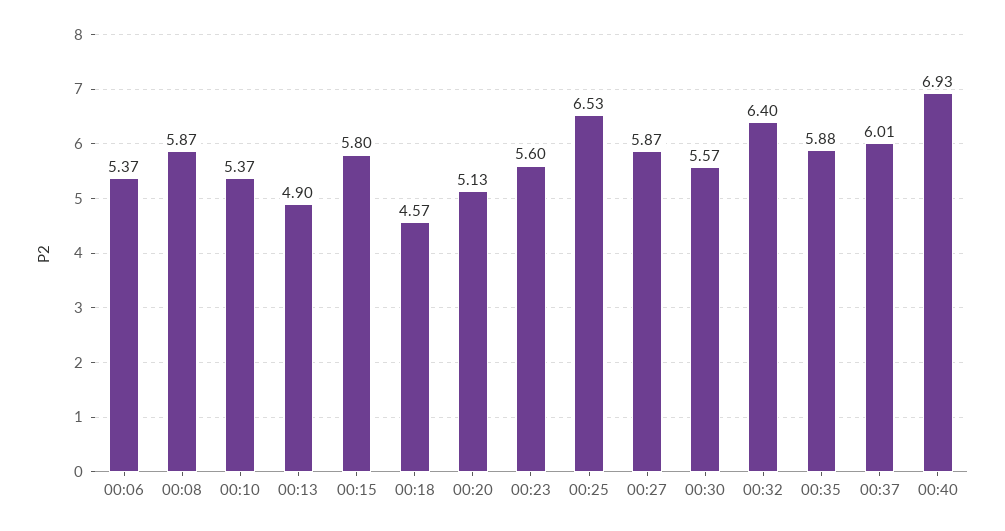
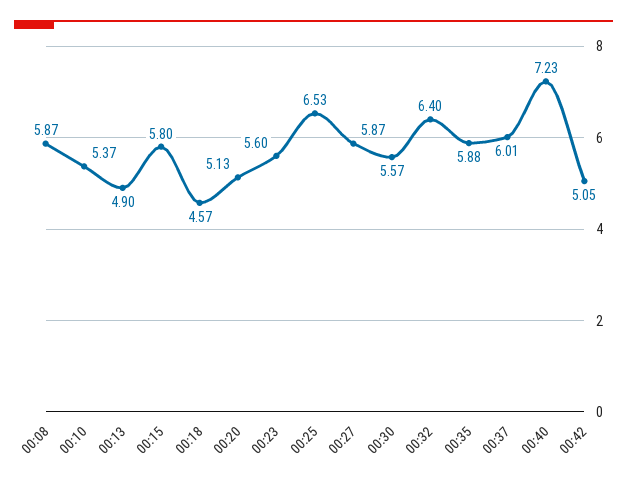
00:06: 5.37 -> none
00:40: 6.93 -> 7.23
00:42: none -> 5.05

